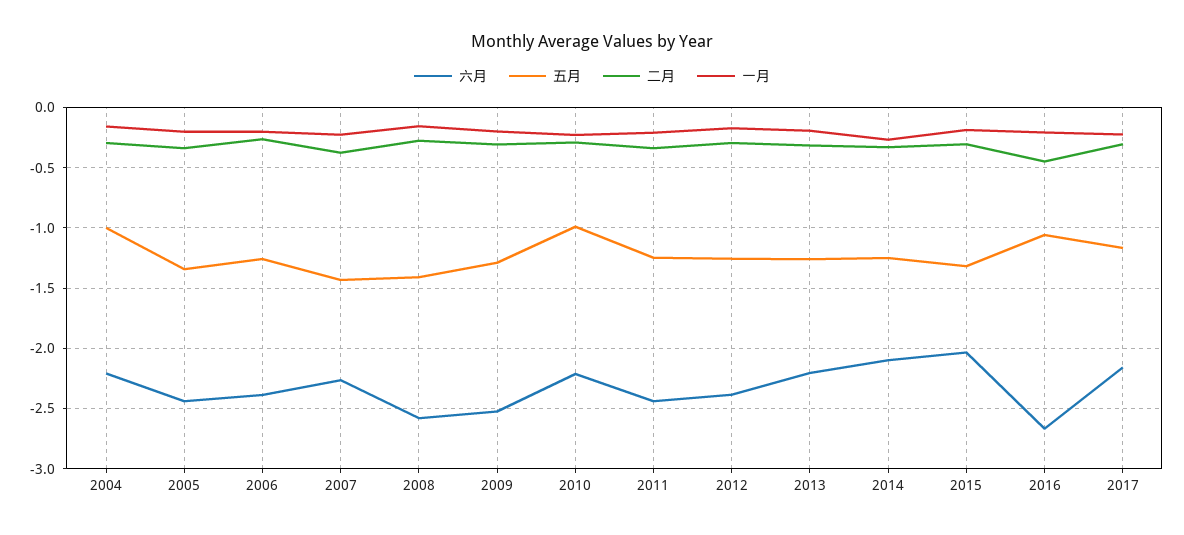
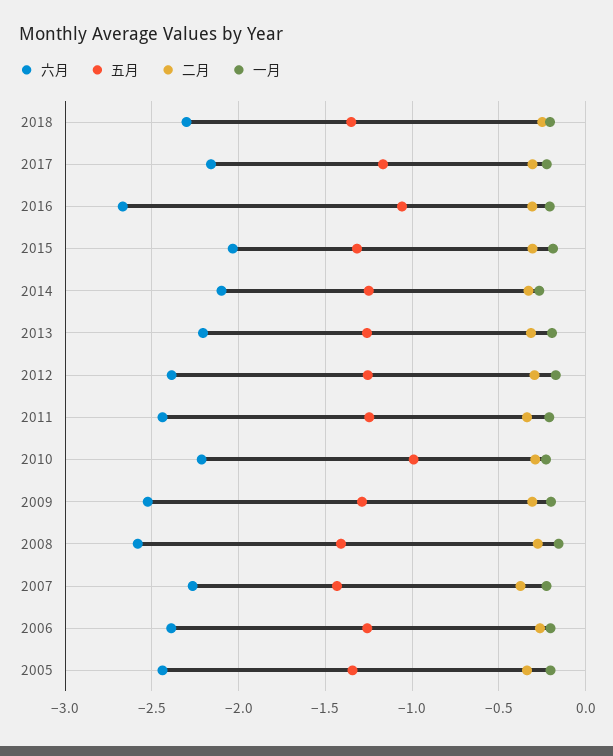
六月, 2004: -2.2 -> none
五月, 2004: -1 -> none
二月, 2004: -0.3 -> none
一月, 2004: -0.15 -> none
二月, 2016: -0.45 -> -0.3
六月, 2018: none -> -2.3
五月, 2018: none -> -1.35
二月, 2018: none -> -0.25
一月, 2018: none -> -0.2

